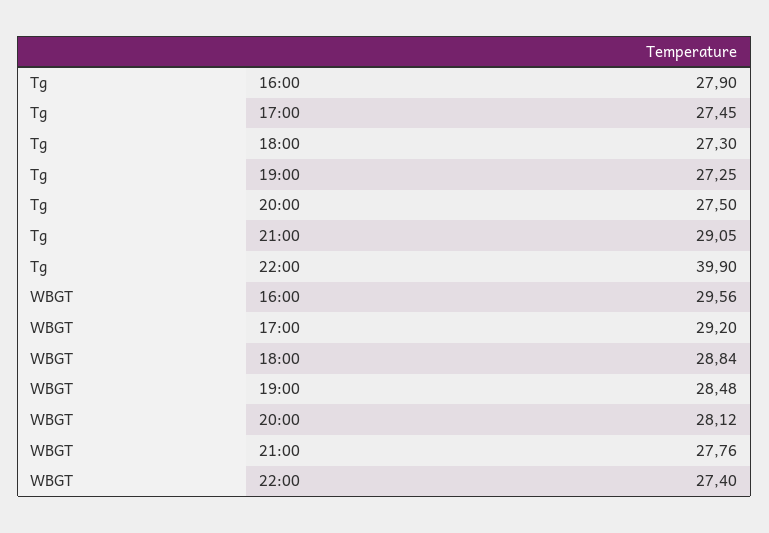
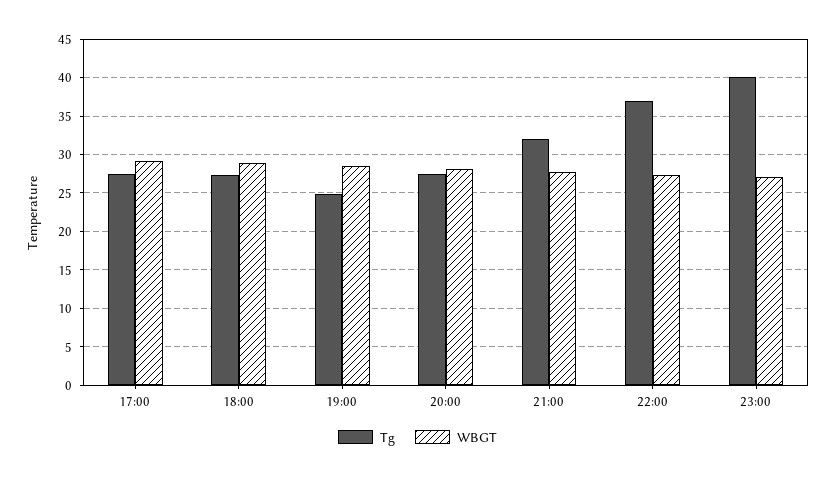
Tg, 16:00: 27.9 -> none
Tg, 19:00: 27.25 -> 25
Tg, 21:00: 29.05 -> 32
Tg, 22:00: 39.9 -> 37
WBGT, 16:00: 29.56 -> none
Tg, 23:00: none -> 40
WBGT, 23:00: none -> 27

